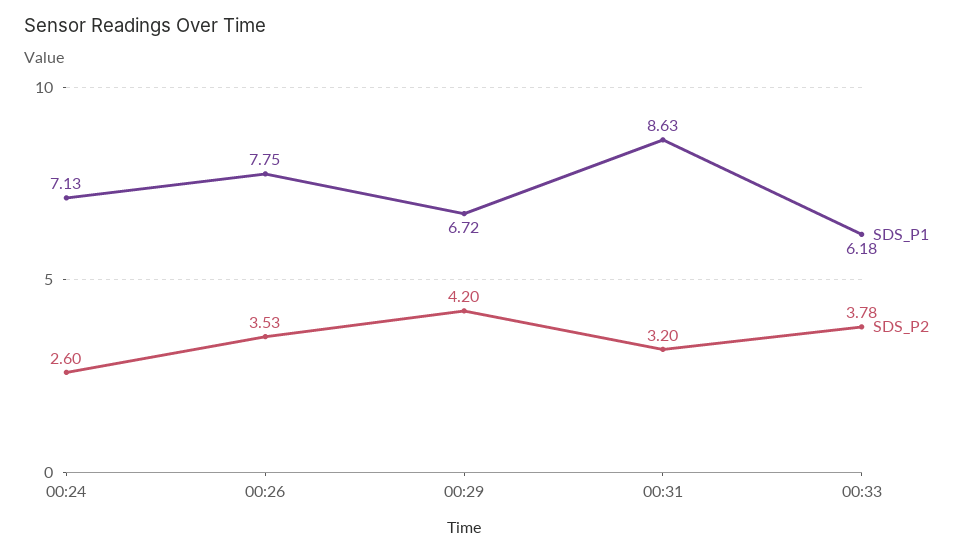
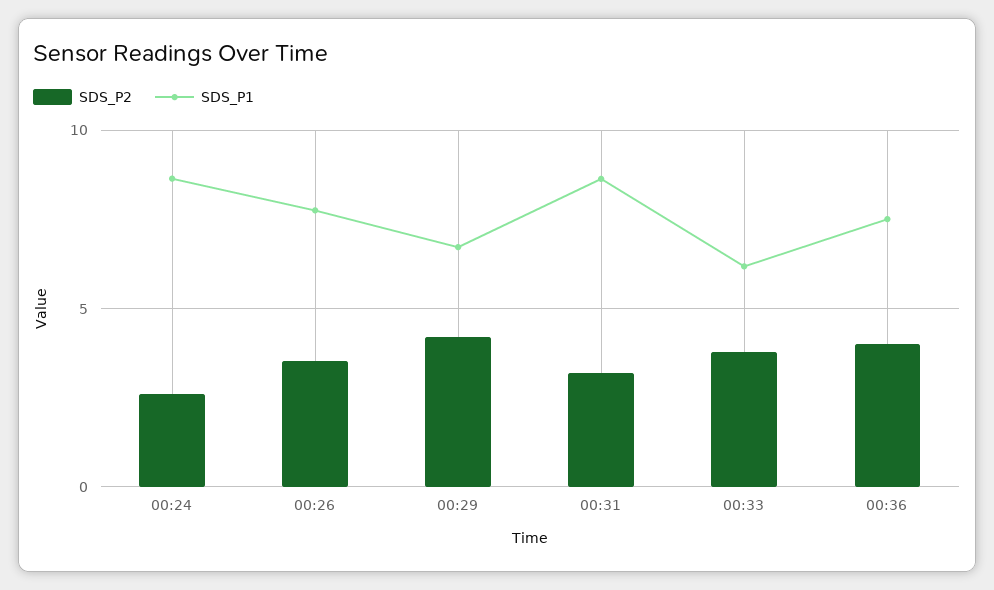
SDS_P1, 00:24: 7.13 -> 8.5
SDS_P2, 00:36: none -> 4
SDS_P1, 00:36: none -> 7.5

